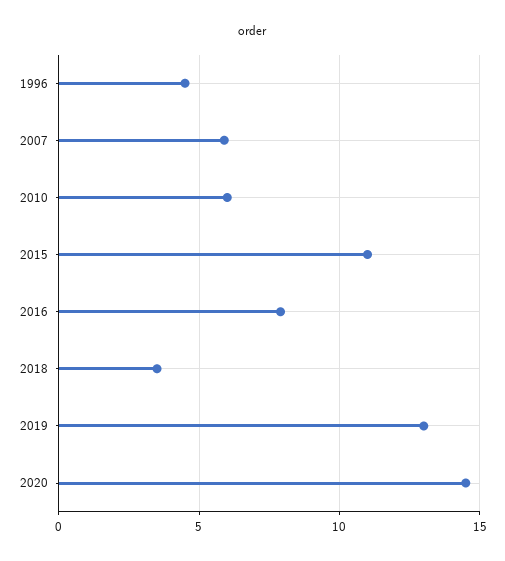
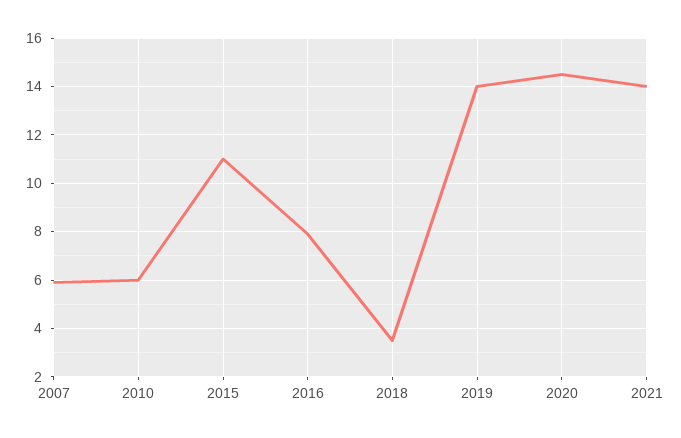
1996: 4.5 -> none
2019: 13 -> 14
2021: none -> 14

